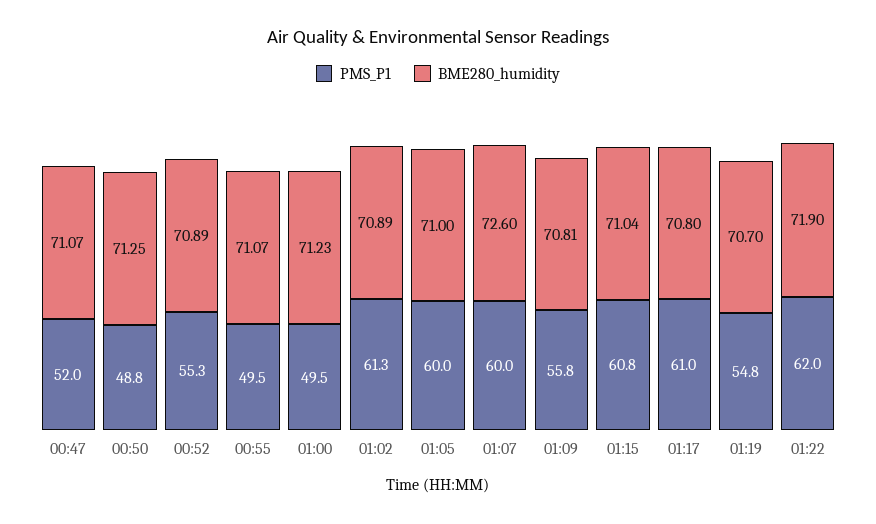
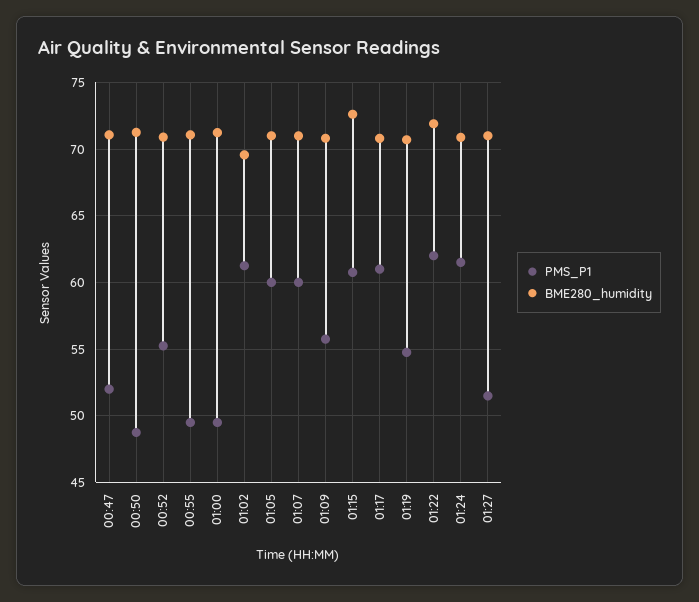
BME280_humidity, 01:02: 70.89 -> 69.5
BME280_humidity, 01:07: 72.6 -> 71
BME280_humidity, 01:15: 71.04 -> 72.5
PMS_P1, 01:24: none -> 61.5
BME280_humidity, 01:24: none -> 71
PMS_P1, 01:27: none -> 51.5
BME280_humidity, 01:27: none -> 71

